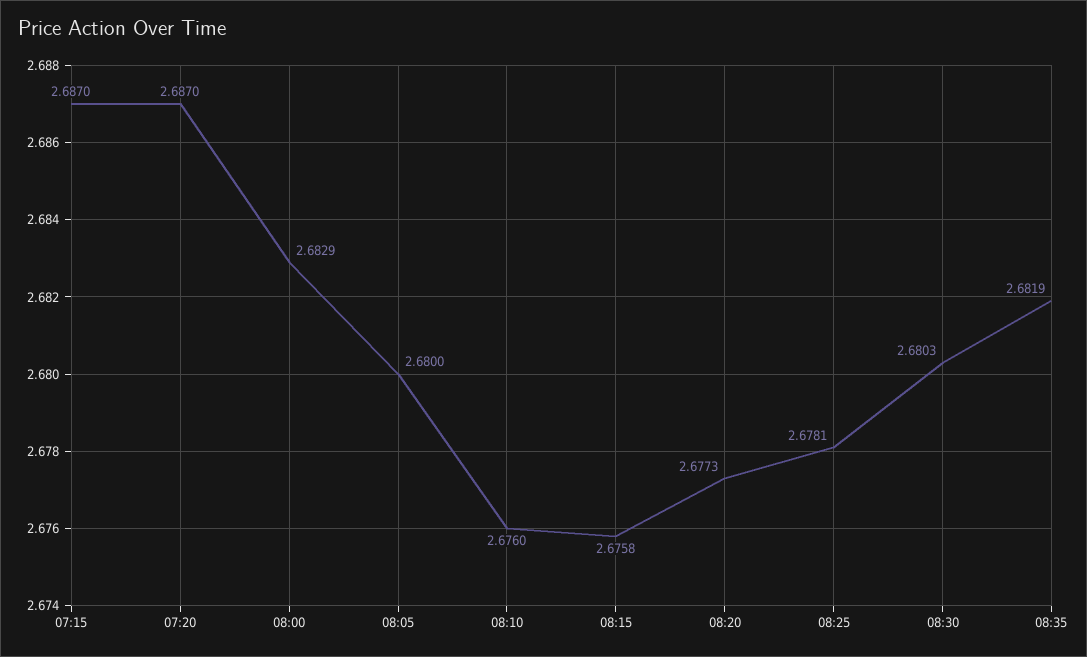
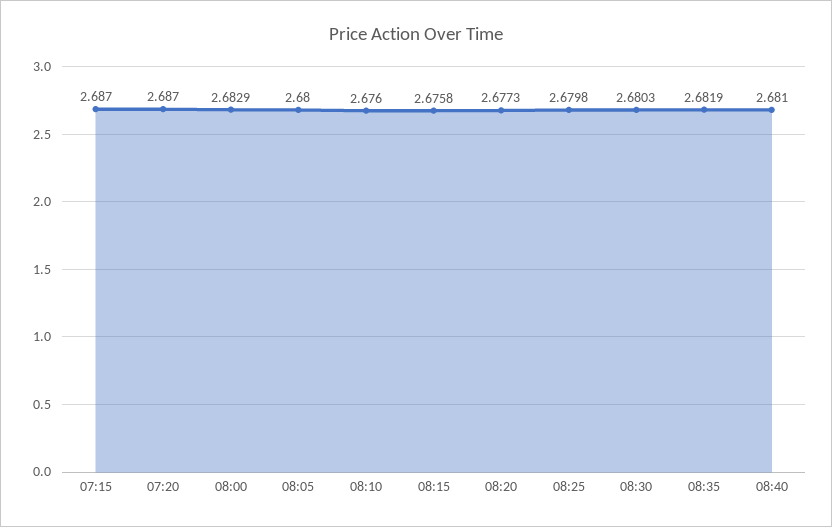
08:25: 2.6781 -> 2.6798
08:40: none -> 2.681

